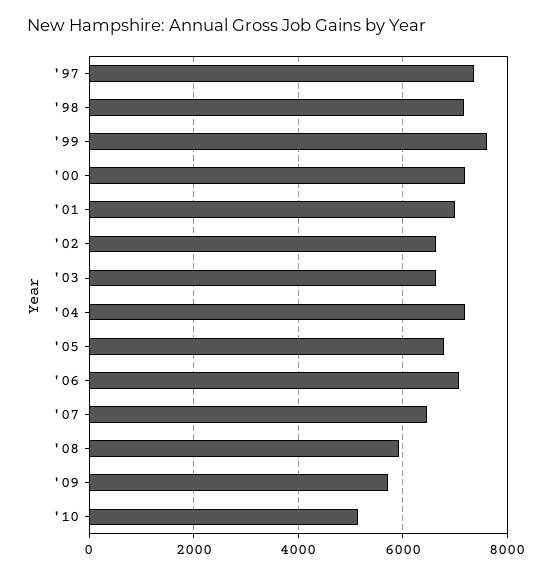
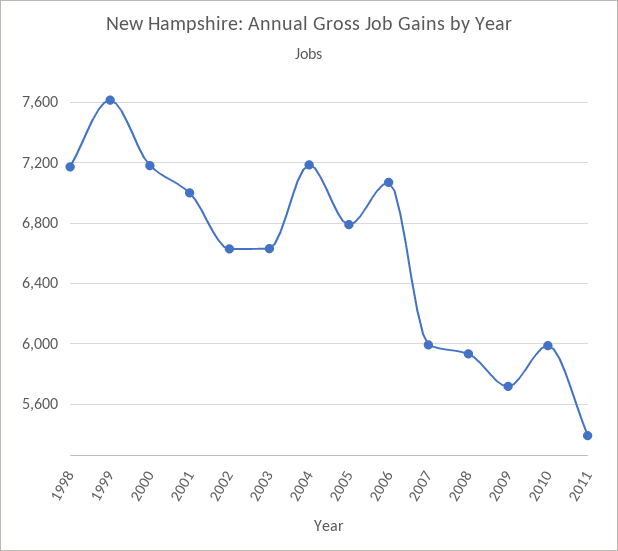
'97: 7400 -> none
'07: 6400 -> 6000
'10: 5200 -> 6000
2011: none -> 5400

